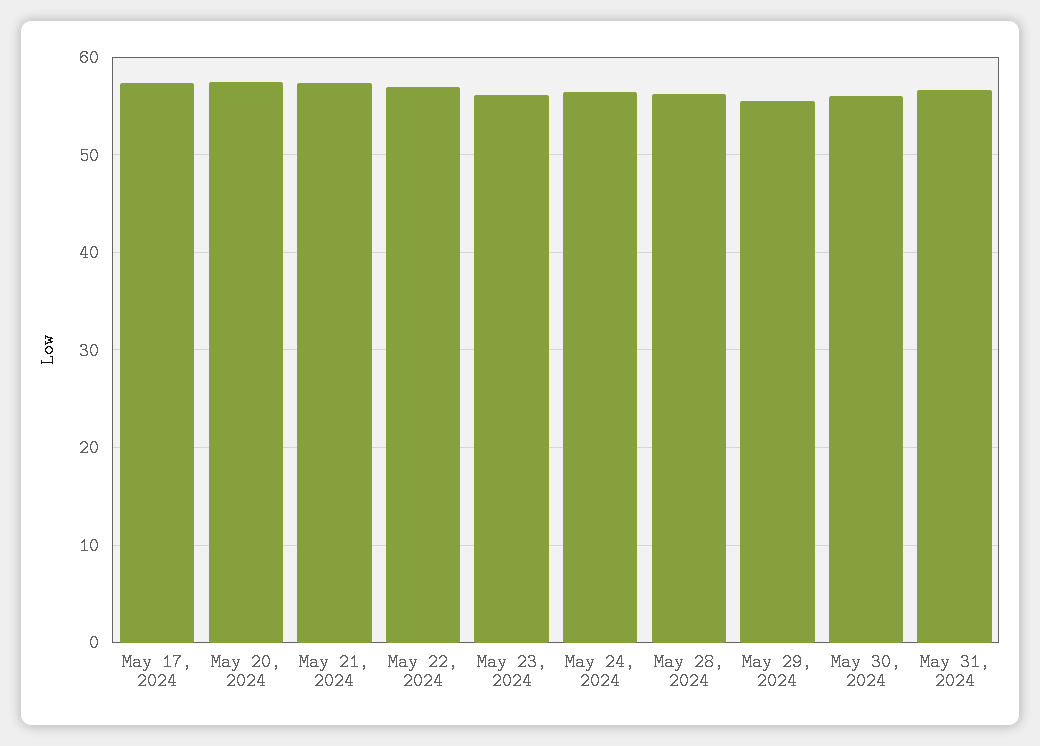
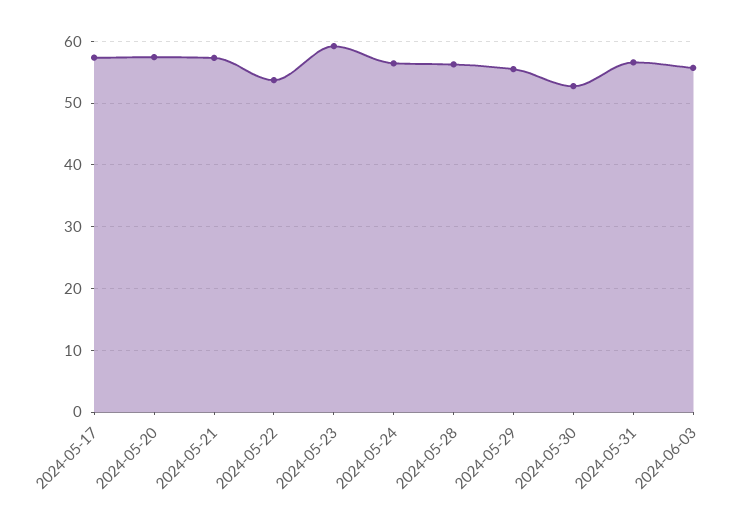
May 22, 2024: 57 -> 54
May 23, 2024: 56 -> 59
May 30, 2024: 56 -> 53
2024-06-03: none -> 56

